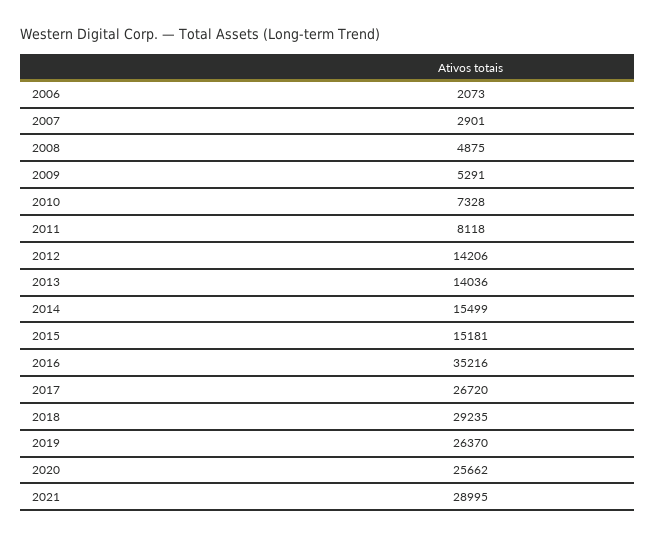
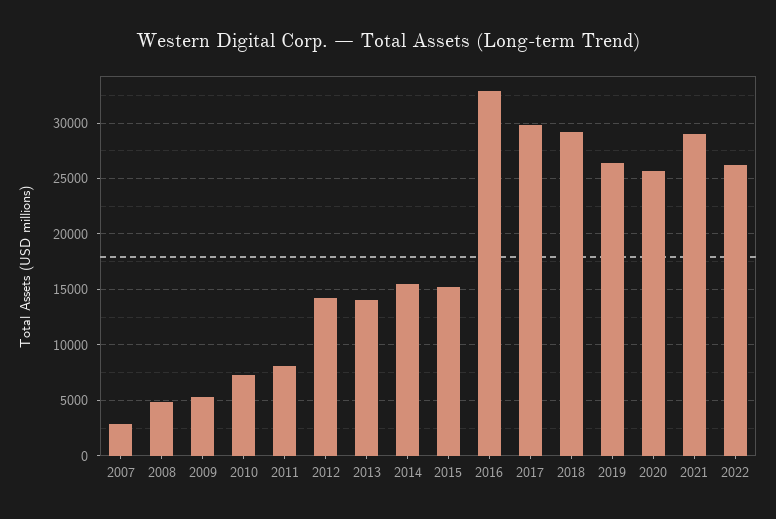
2006: 2073 -> none
2016: 35216 -> 33000
2017: 26720 -> 30000
2022: none -> 26000

